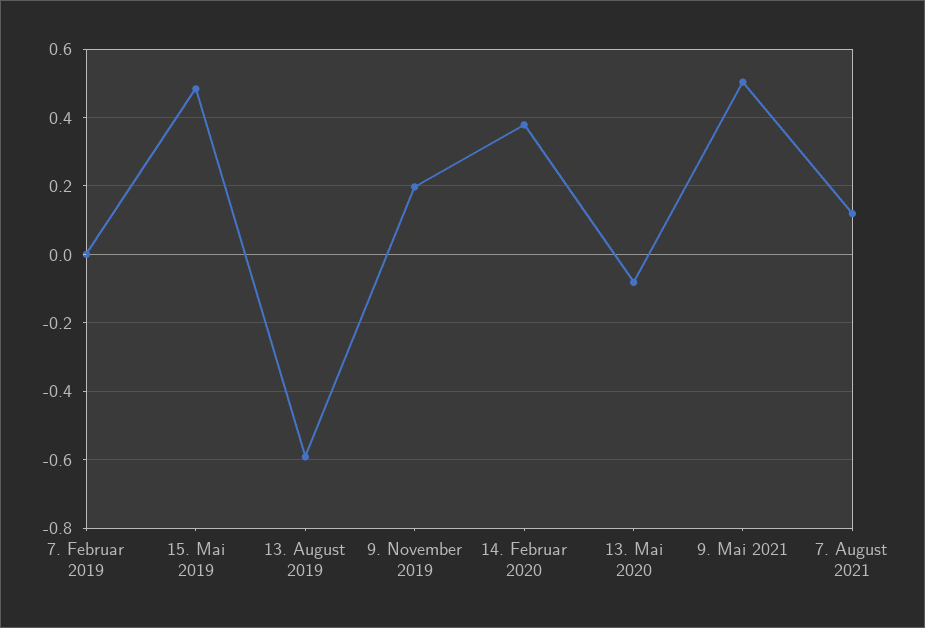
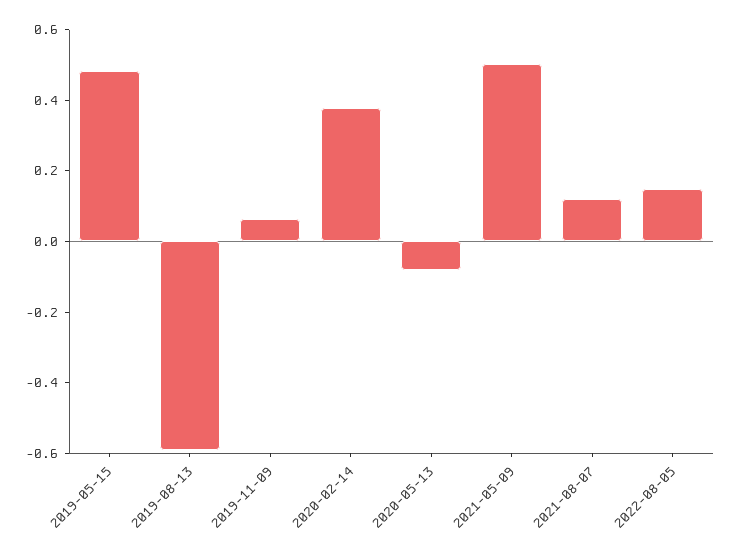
7. Februar 2019: 0 -> none
9. November 2019: 0.2 -> 0.05
2022-08-05: none -> 0.15

